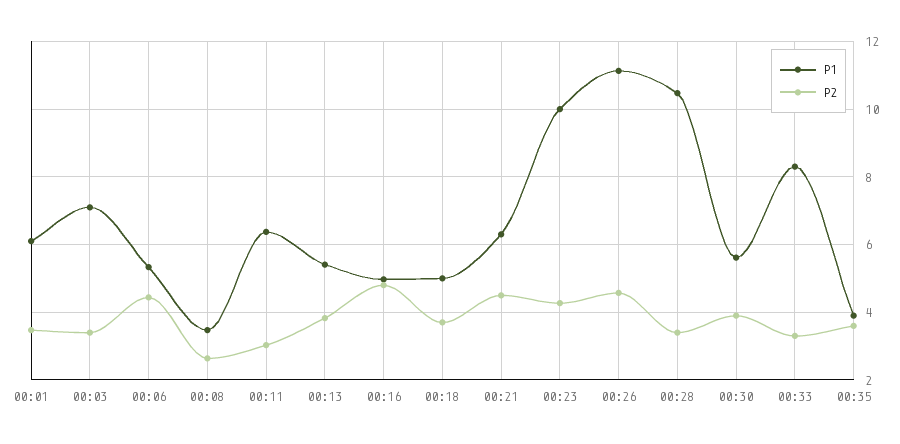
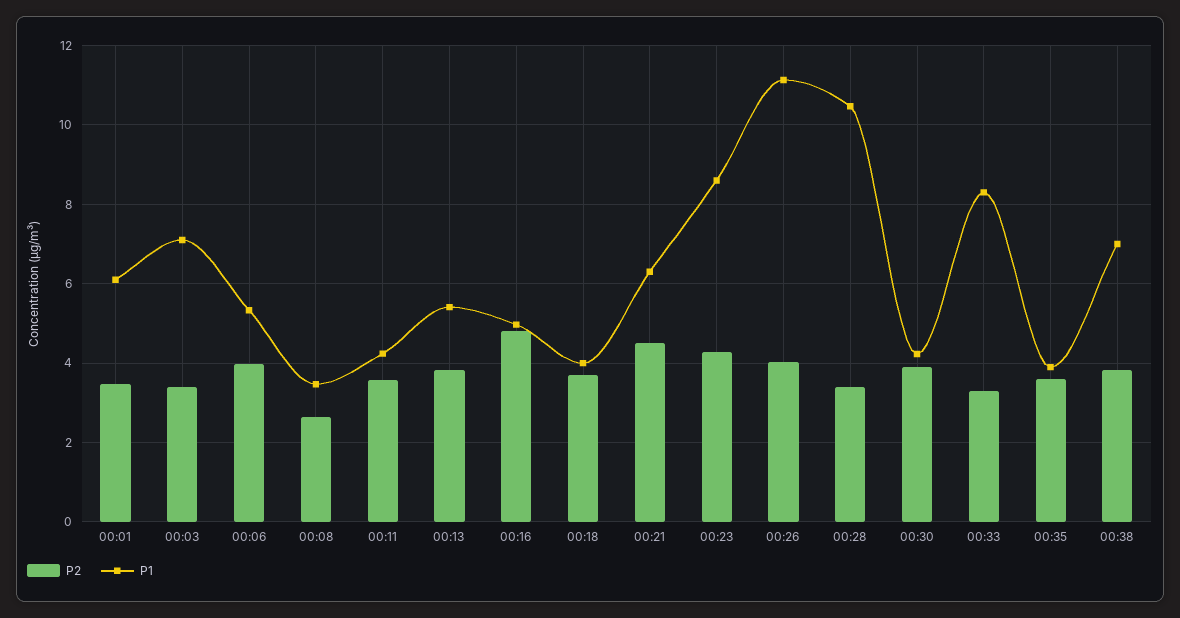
P2, 00:06: 4.4 -> 4
P1, 00:11: 6.4 -> 4.2
P2, 00:11: 3 -> 3.6
P1, 00:18: 5 -> 4
P1, 00:23: 10 -> 8.6
P2, 00:26: 4.6 -> 4
P1, 00:30: 5.6 -> 4.2
P2, 00:38: none -> 3.8
P1, 00:38: none -> 7

